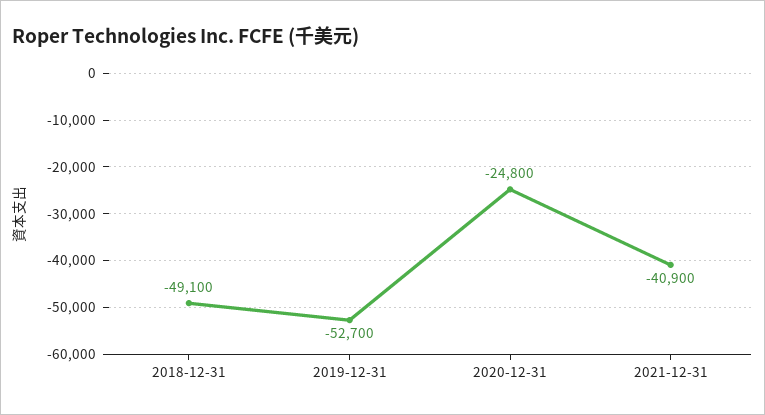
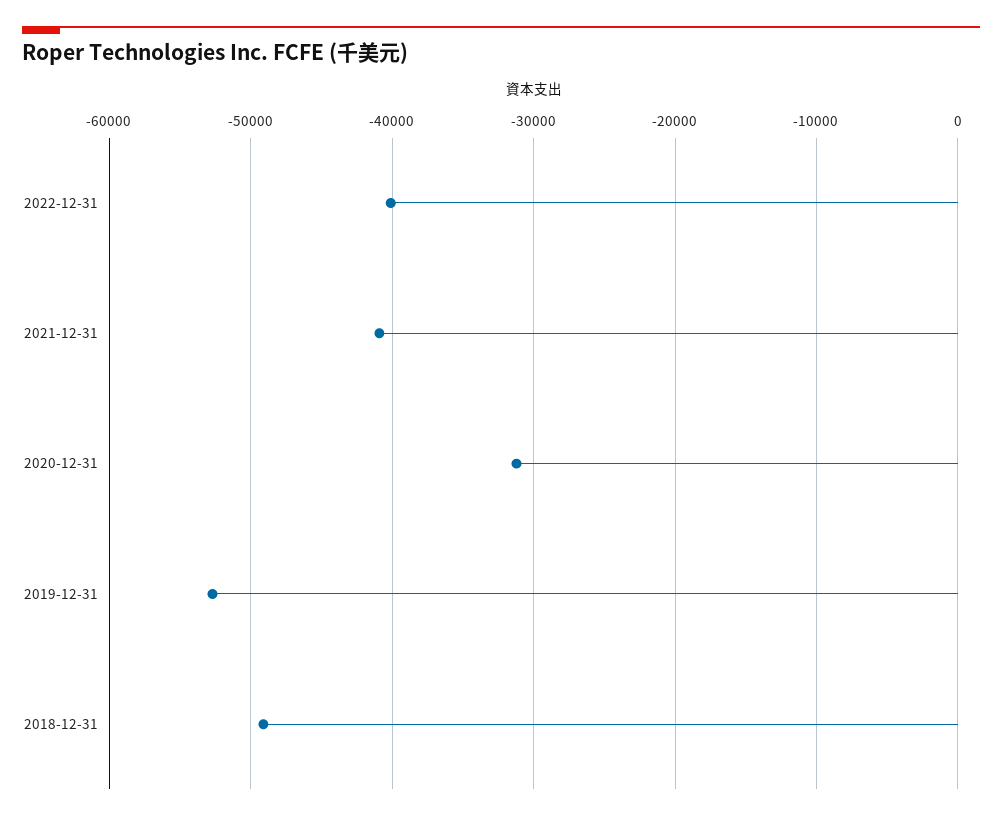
2020-12-31: -24800 -> -31000
2022-12-31: none -> -40000

